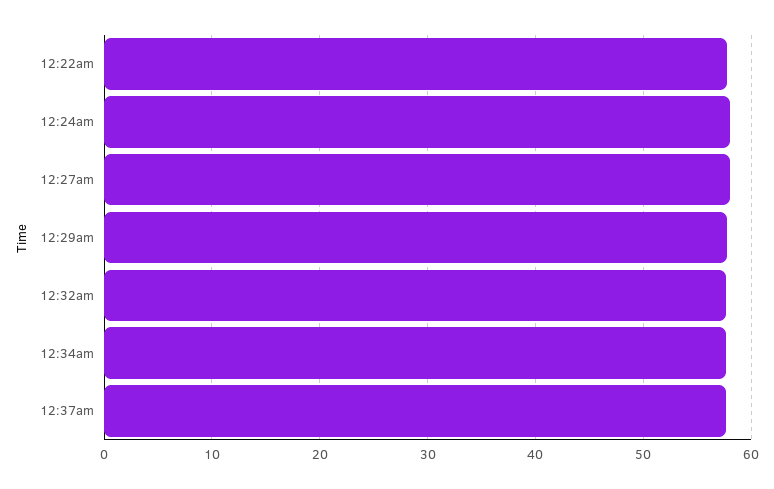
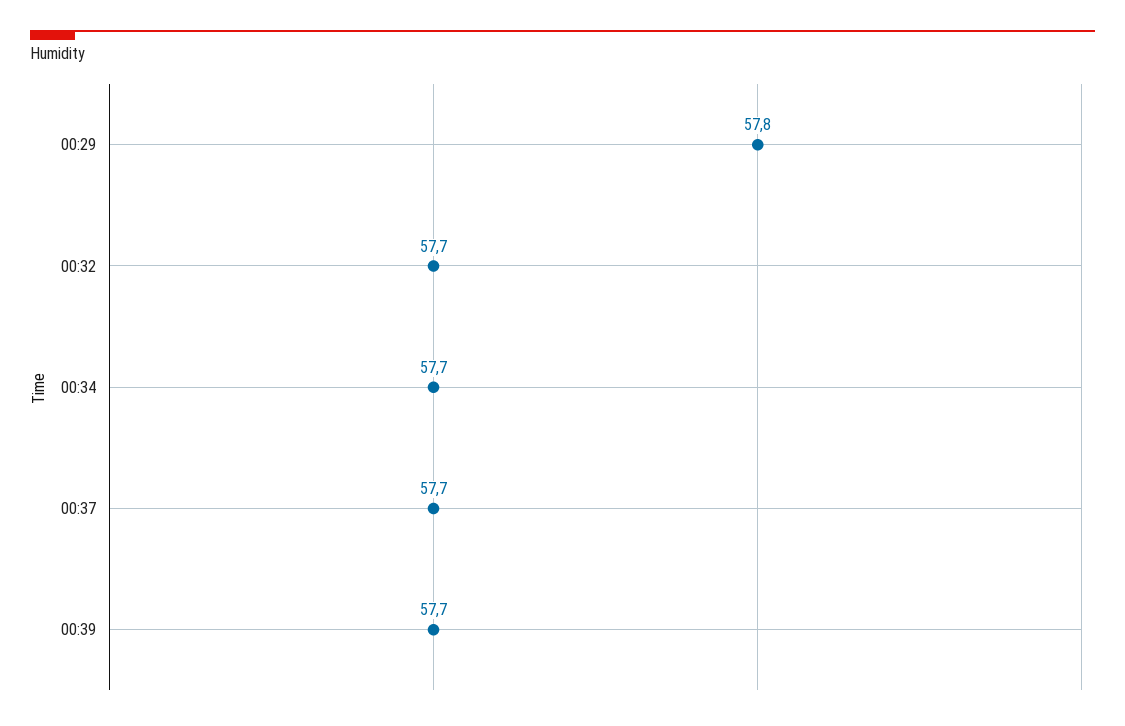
12:22am: 58 -> none
12:24am: 58 -> none
12:27am: 58 -> none
00:39: none -> 57.7

